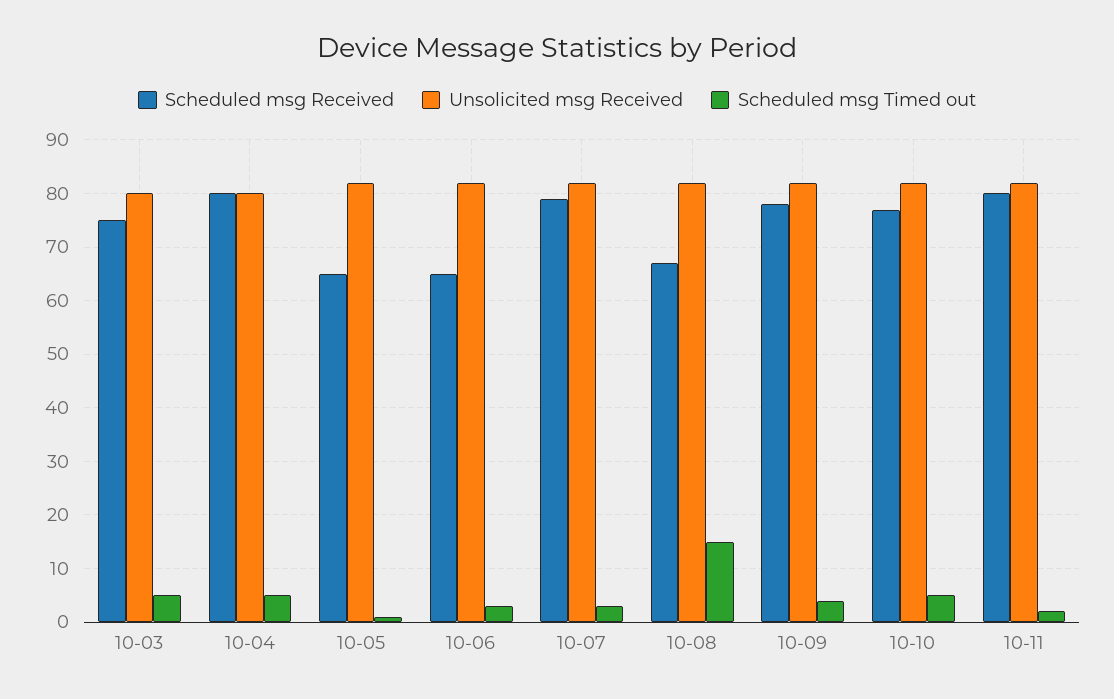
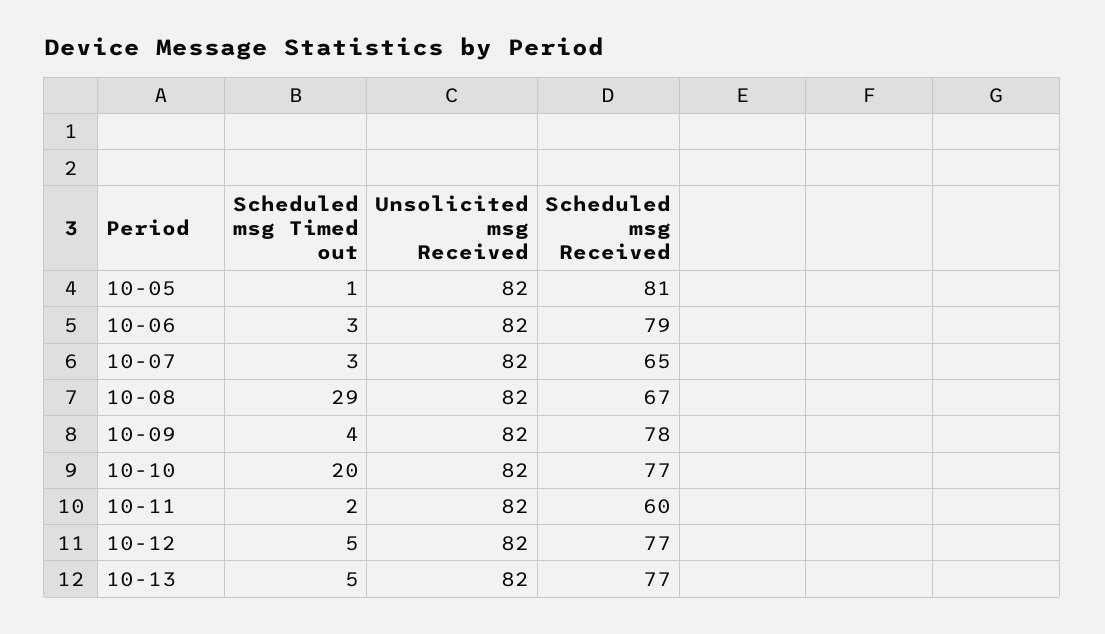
Scheduled msg Received, 10-03: 75 -> none
Unsolicited msg Received, 10-03: 80 -> none
Scheduled msg Timed out, 10-03: 5 -> none
Scheduled msg Received, 10-04: 80 -> none
Unsolicited msg Received, 10-04: 80 -> none
Scheduled msg Timed out, 10-04: 5 -> none
Scheduled msg Received, 10-05: 65 -> 81
Scheduled msg Received, 10-06: 65 -> 79
Scheduled msg Received, 10-07: 80 -> 65
Scheduled msg Timed out, 10-08: 15 -> 29
Scheduled msg Timed out, 10-10: 5 -> 20
Scheduled msg Received, 10-11: 80 -> 60
Scheduled msg Timed out, 10-12: none -> 5
Unsolicited msg Received, 10-12: none -> 82
Scheduled msg Received, 10-12: none -> 77
Scheduled msg Timed out, 10-13: none -> 5
Unsolicited msg Received, 10-13: none -> 82
Scheduled msg Received, 10-13: none -> 77

